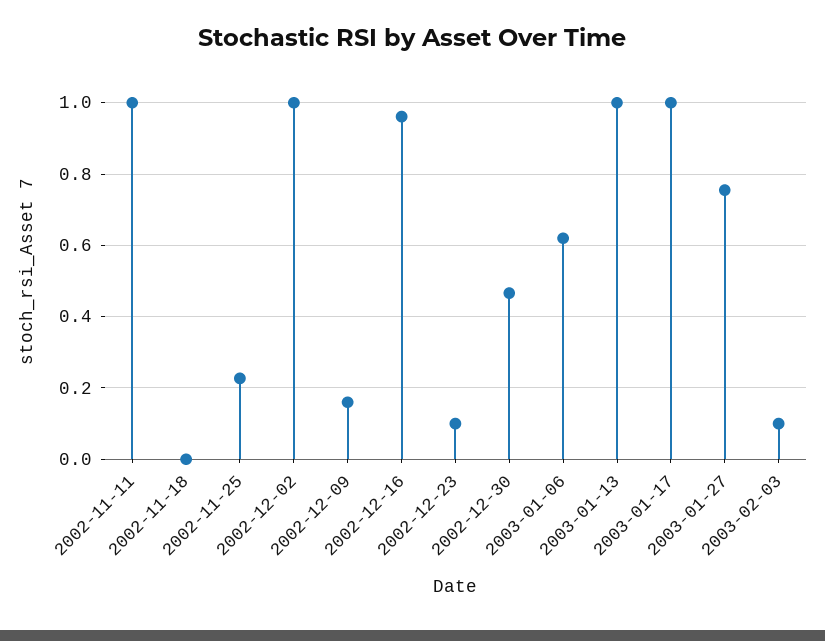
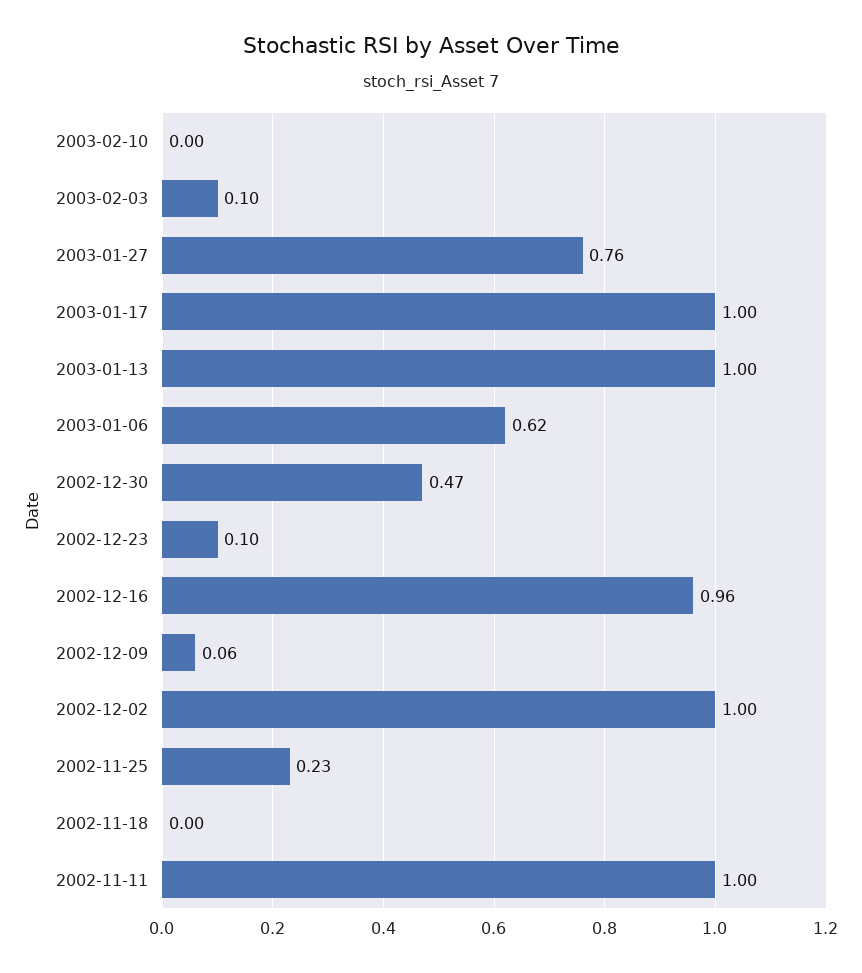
2002-12-09: 0.16 -> 0.06
2003-02-10: none -> 0

